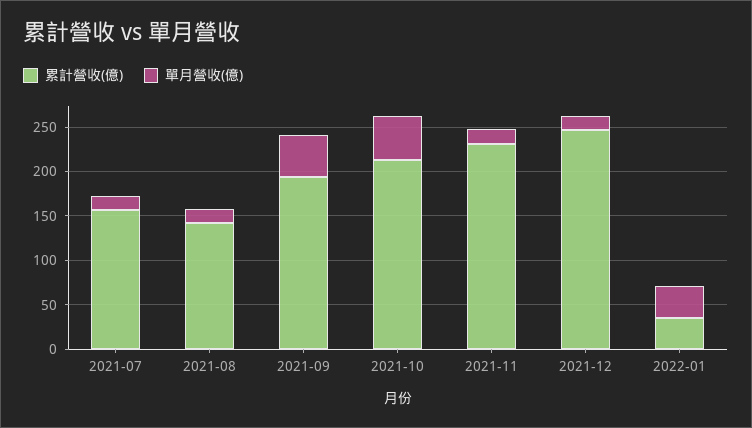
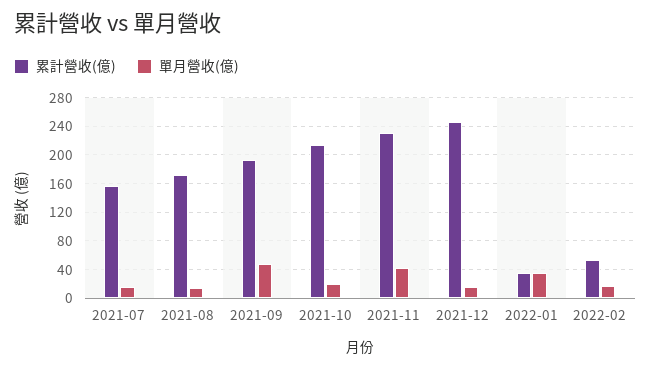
累計營收(億), 2021-08: 140 -> 170
單月營收(億), 2021-10: 50 -> 20
單月營收(億), 2021-11: 20 -> 40
累計營收(億), 2022-02: none -> 50
單月營收(億), 2022-02: none -> 20

